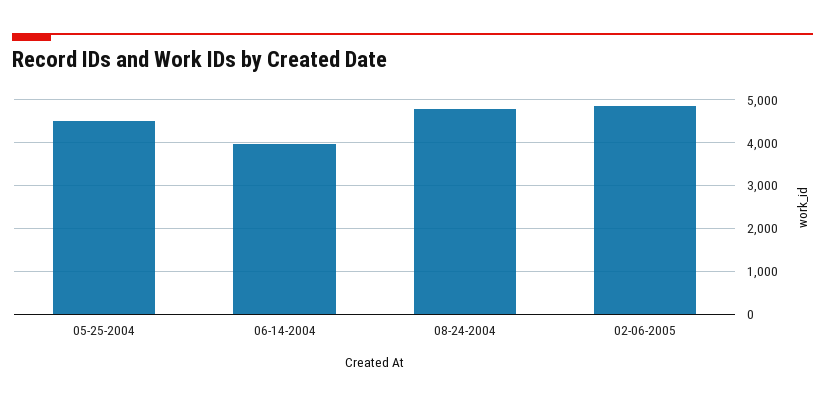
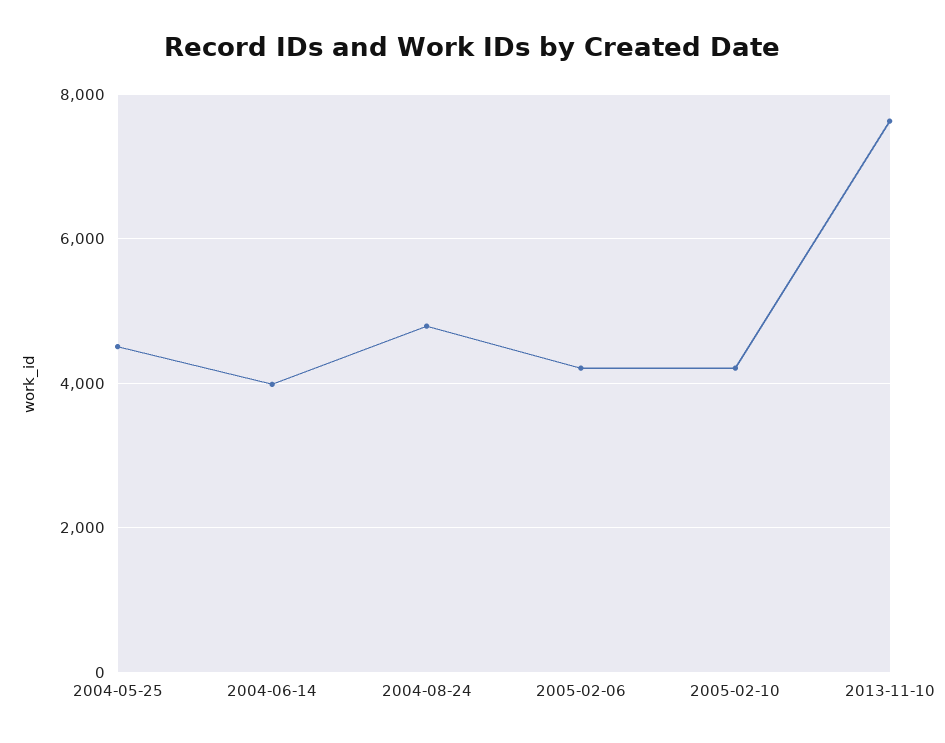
02-06-2005: 4800 -> 4200
2005-02-10: none -> 4200
2013-11-10: none -> 7600

